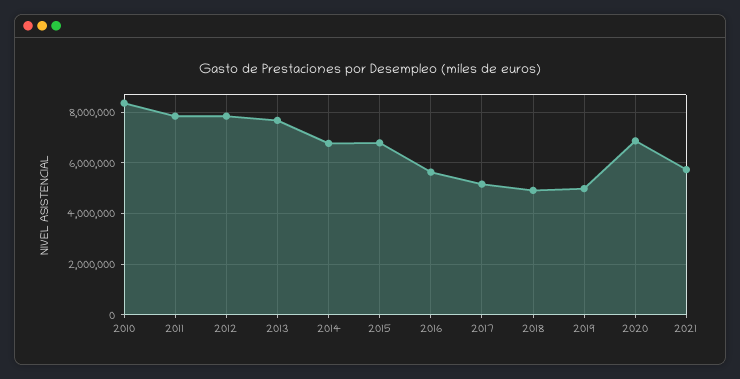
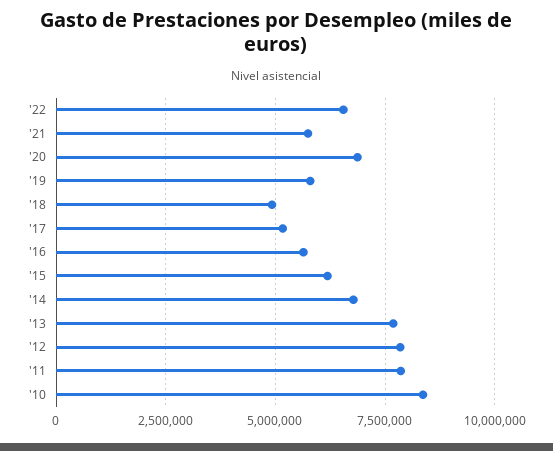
2015: 6750000 -> 6250000
2019: 5000000 -> 5750000
'22: none -> 6500000

